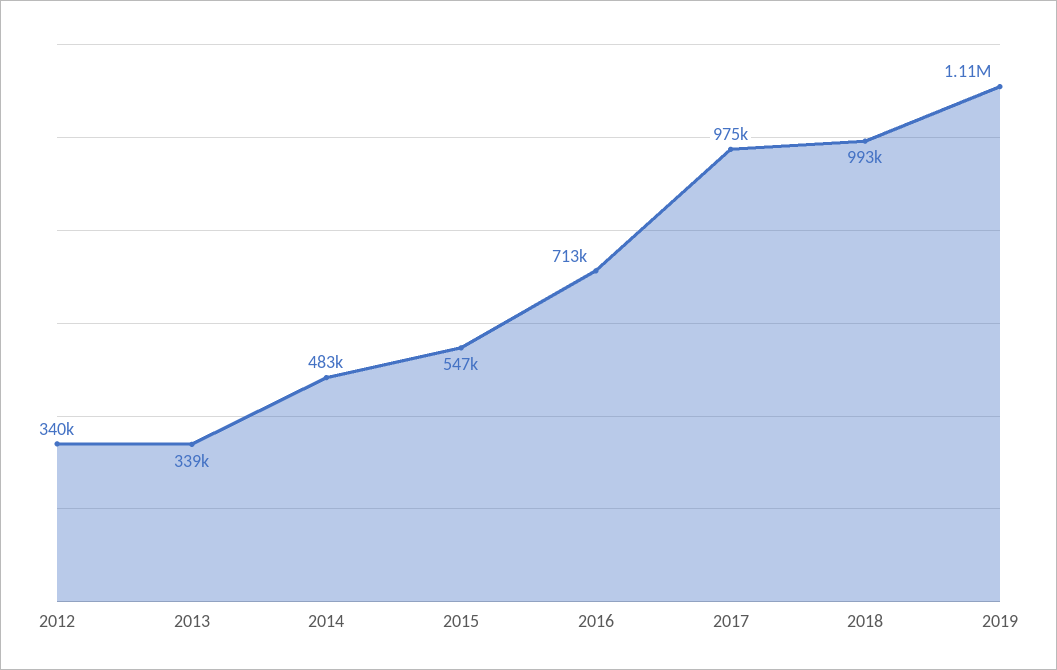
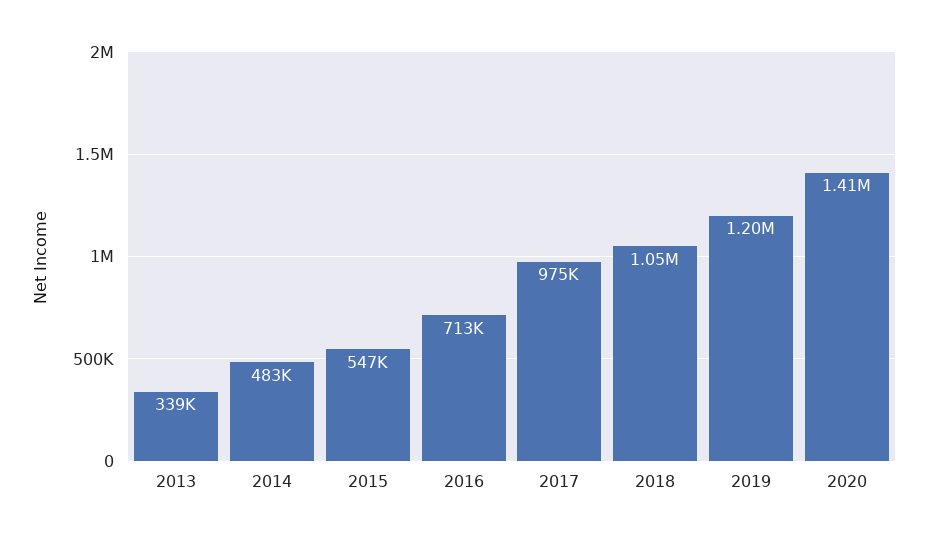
2012: 340000 -> none
2018: 993000 -> 1050000
2019: 1110000 -> 1200000
2020: none -> 1410000

